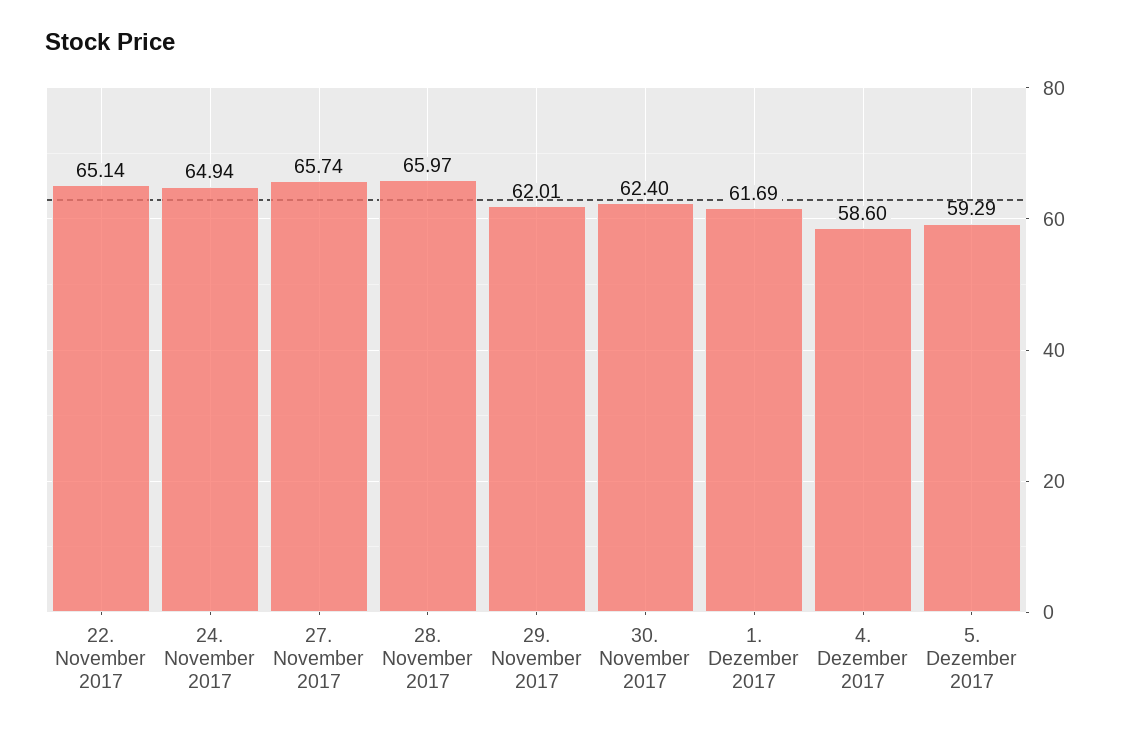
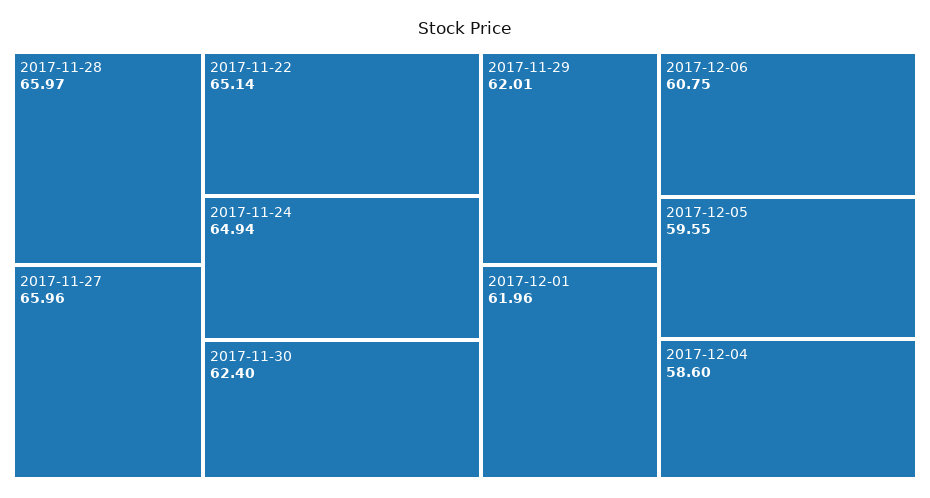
27. November 2017: 65.74 -> 65.96
1. Dezember 2017: 61.69 -> 61.96
5. Dezember 2017: 59.29 -> 59.55
2017-12-06: none -> 60.75

